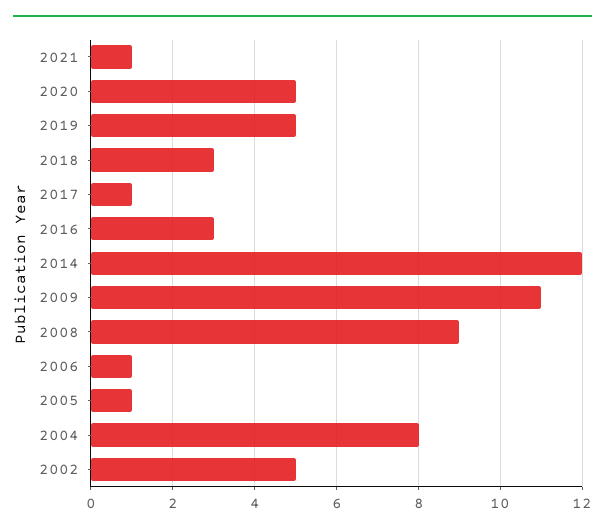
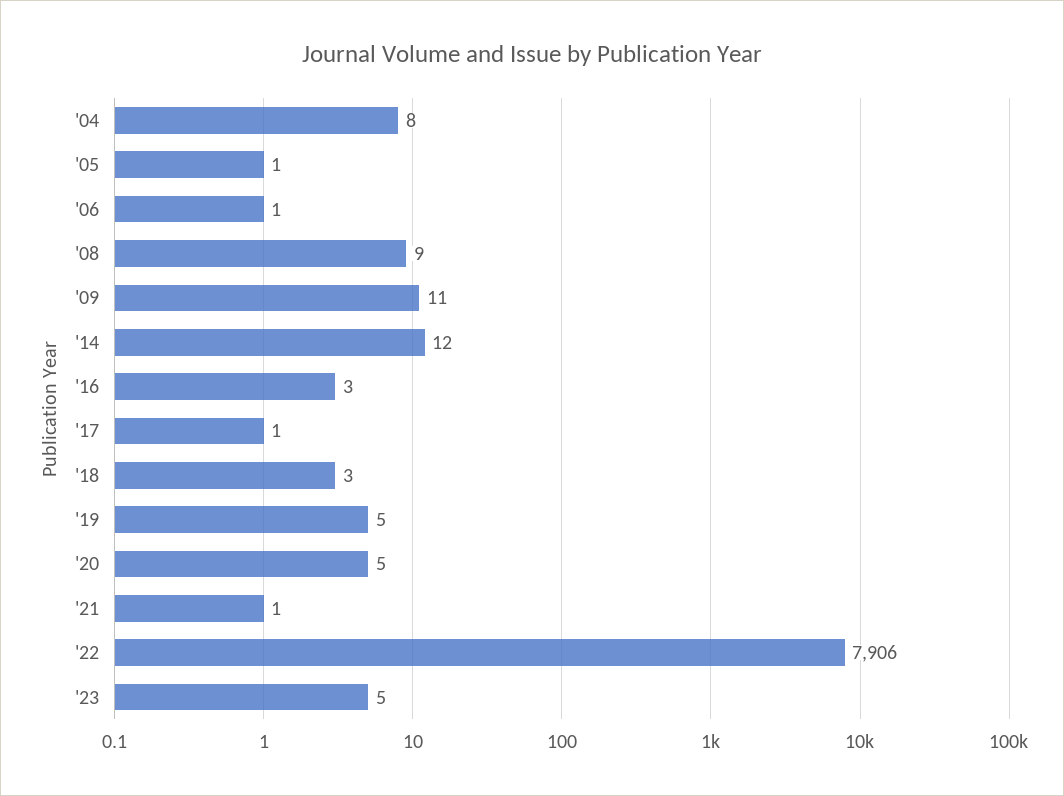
2002: 5 -> none
'22: none -> 7906
'23: none -> 5

